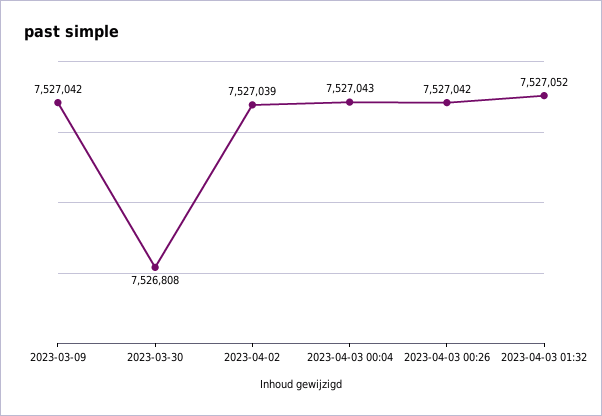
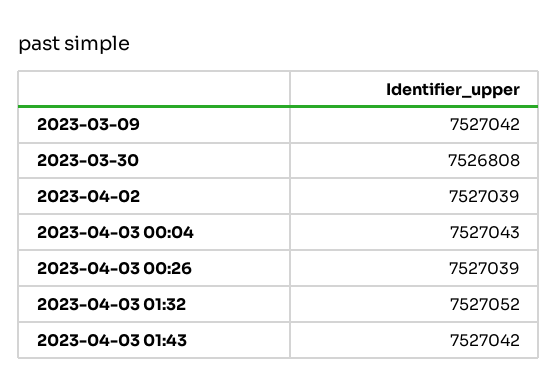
2023-04-03 00:26: 7527042 -> 7527039
2023-04-03 01:43: none -> 7527042

